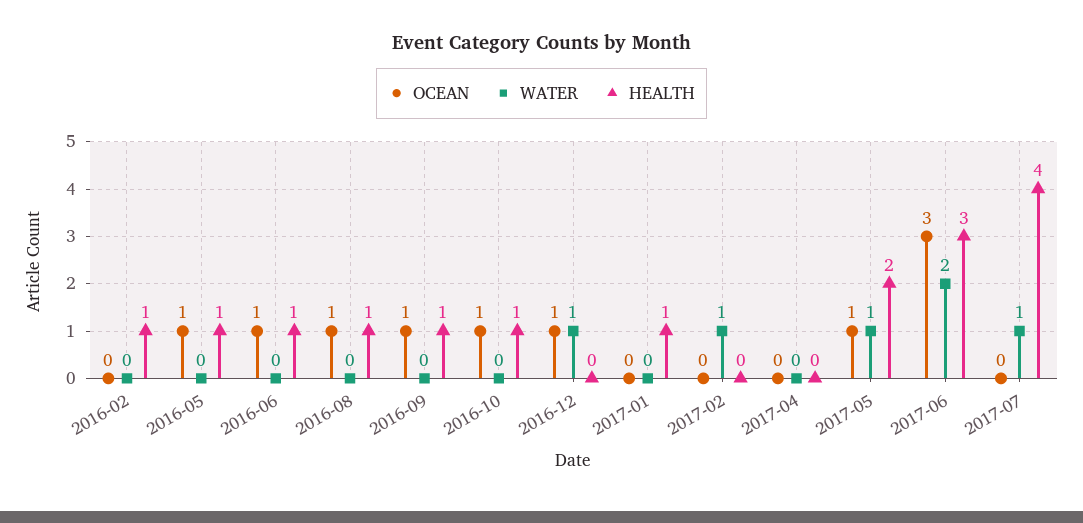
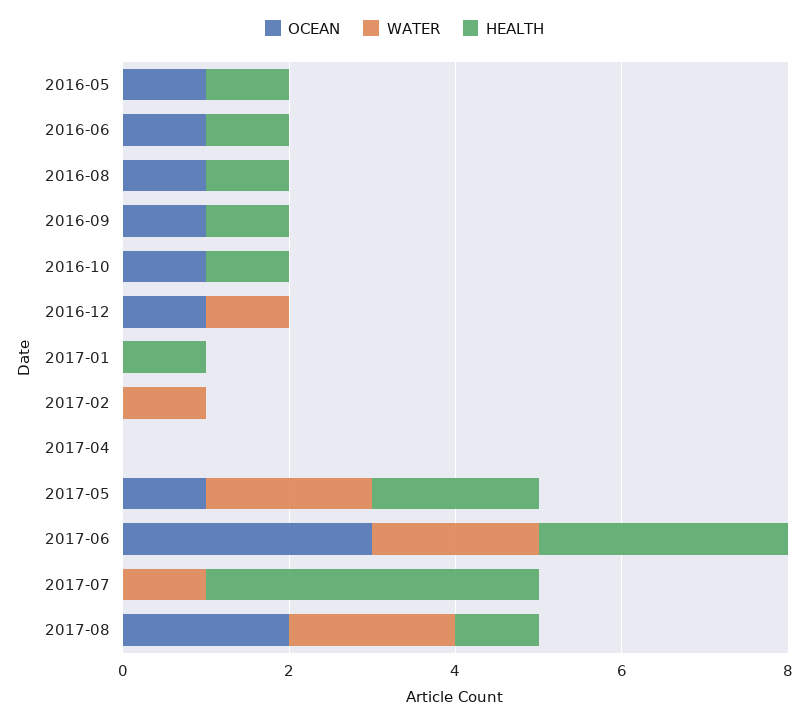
OCEAN, 2016-02: 0 -> none
WATER, 2016-02: 0 -> none
HEALTH, 2016-02: 1 -> none
WATER, 2017-05: 1 -> 2
OCEAN, 2017-08: none -> 2
WATER, 2017-08: none -> 2
HEALTH, 2017-08: none -> 1

